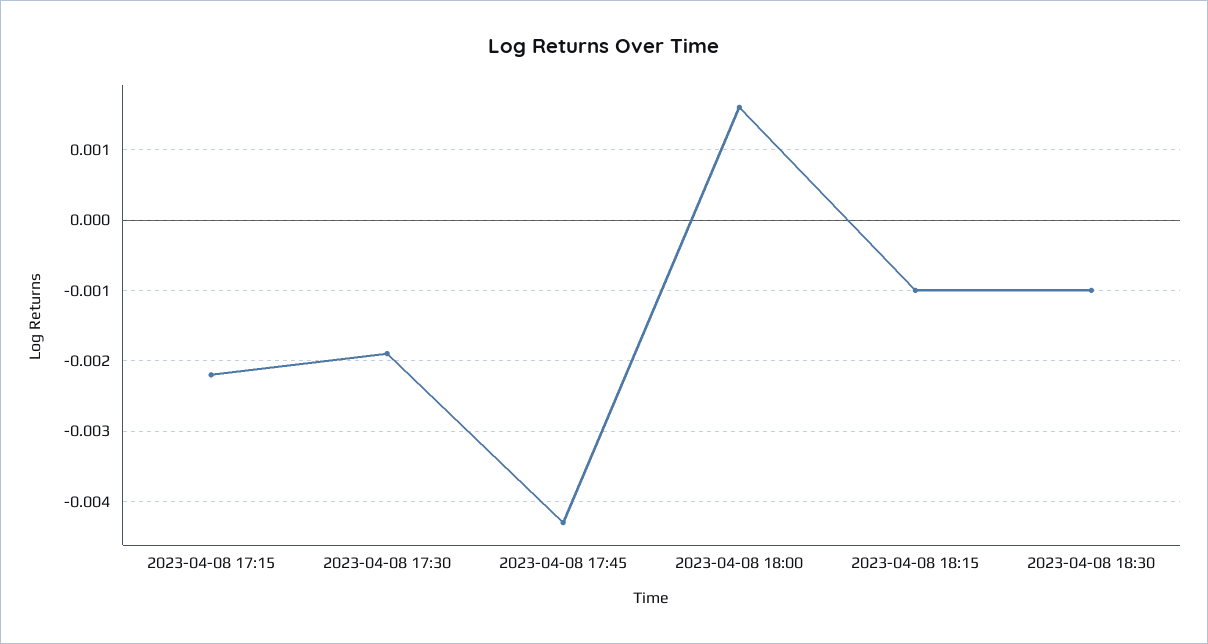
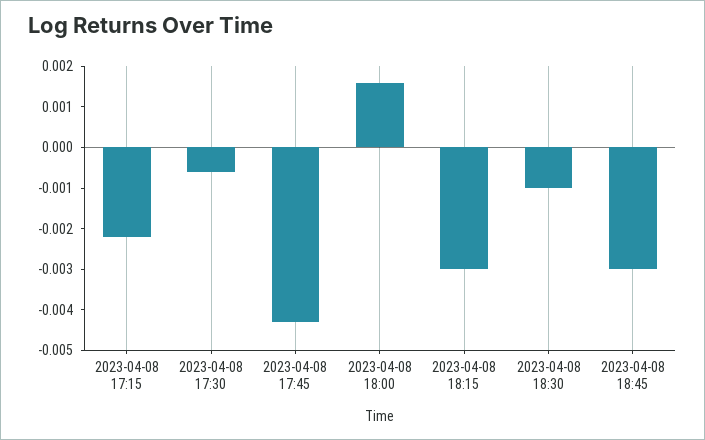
2023-04-08 17:30: -0.0019 -> -0.0005
2023-04-08 18:15: -0.001 -> -0.003
2023-04-08 18:45: none -> -0.003

